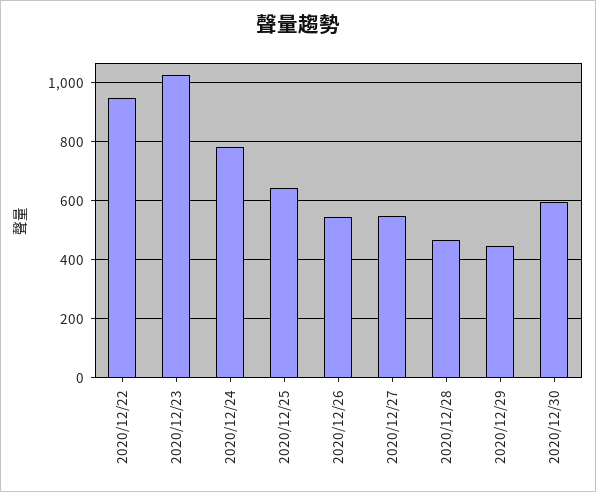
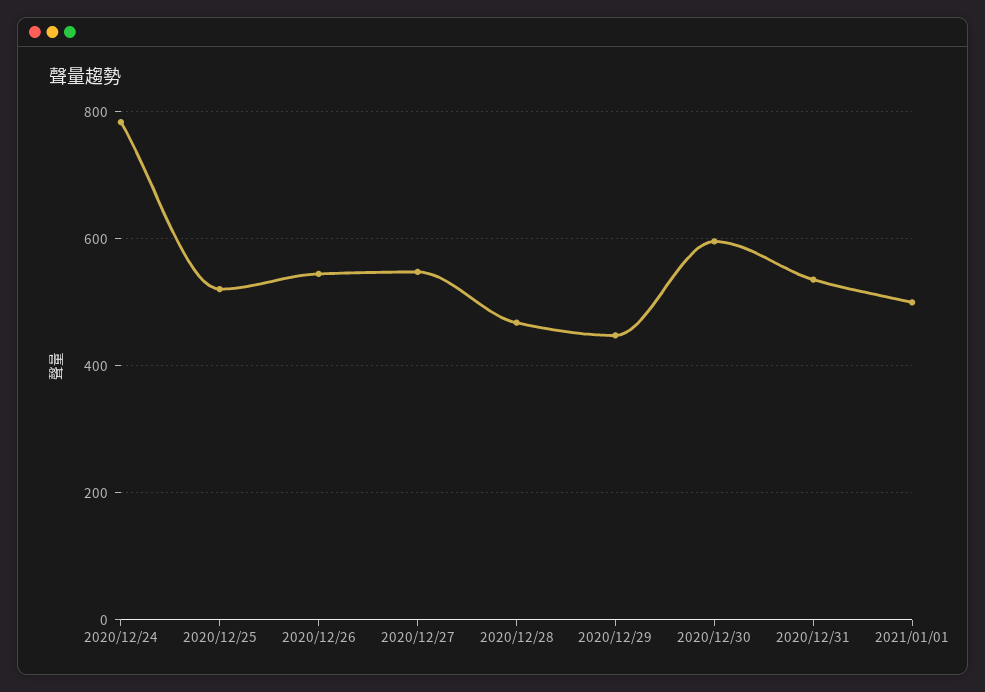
2020/12/22: 950 -> none
2020/12/23: 1025 -> none
2020/12/25: 650 -> 520
2020/12/31: none -> 540
2021/01/01: none -> 500

